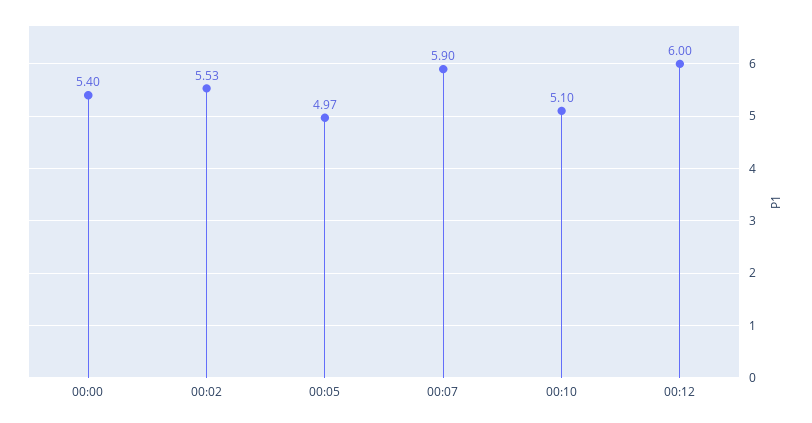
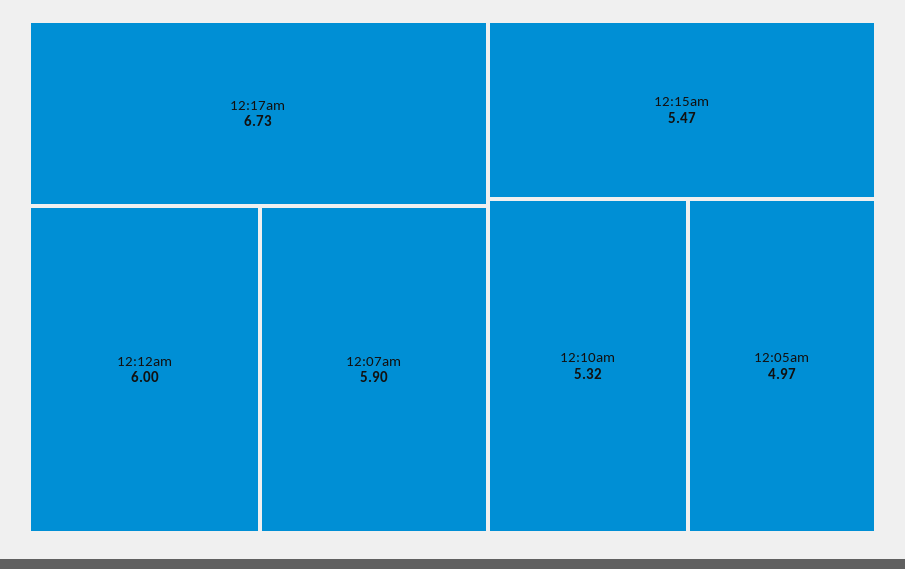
00:00: 5.4 -> none
00:02: 5.53 -> none
00:10: 5.1 -> 5.32
12:17am: none -> 6.73
12:15am: none -> 5.47

